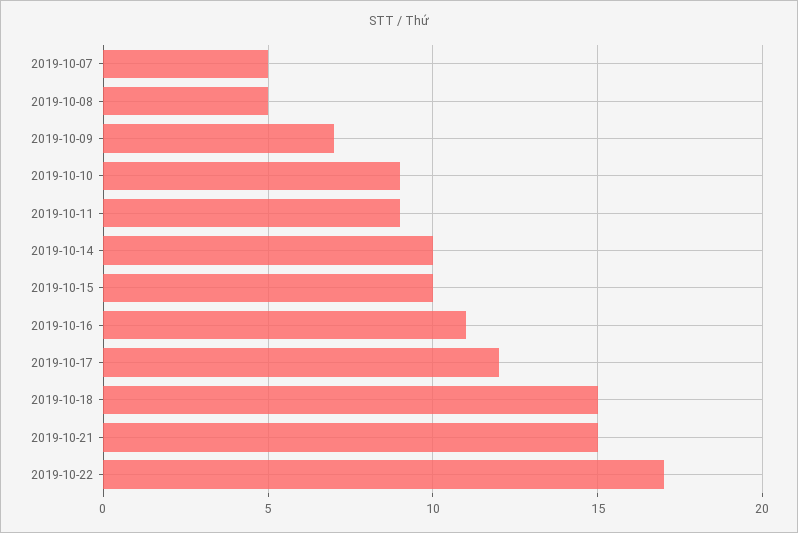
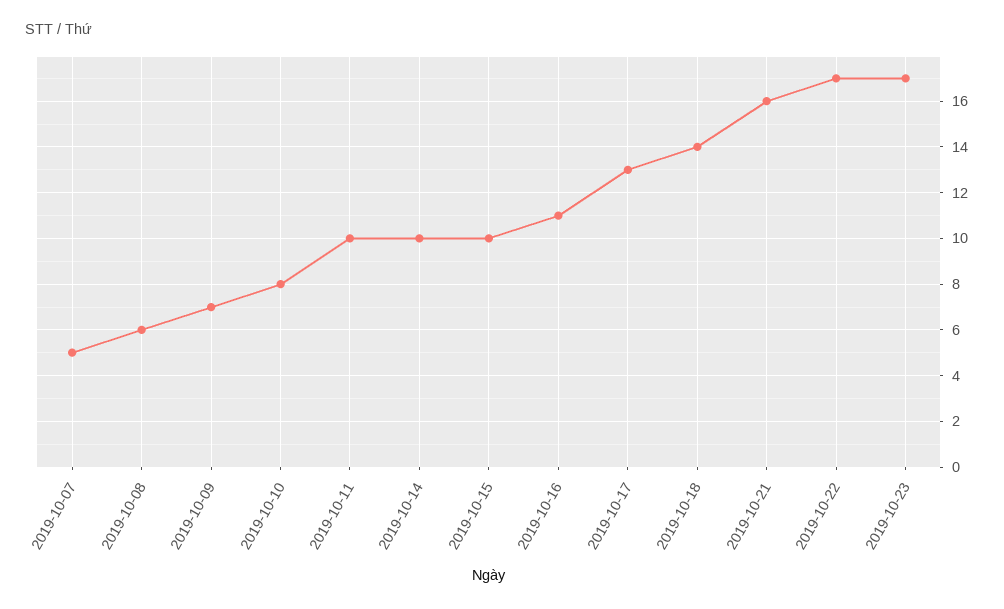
2019-10-08: 5 -> 6
2019-10-10: 9 -> 8
2019-10-11: 9 -> 10
2019-10-17: 12 -> 13
2019-10-18: 15 -> 14
2019-10-21: 15 -> 16
2019-10-23: none -> 17

